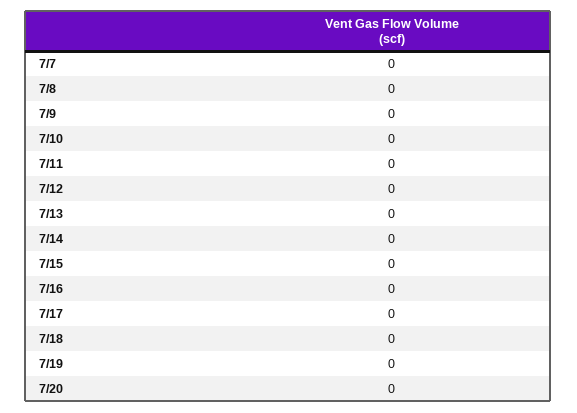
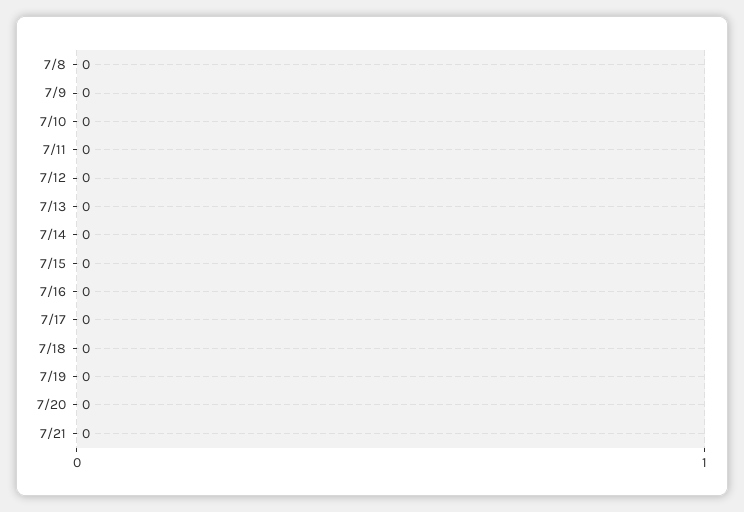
7/7: 0 -> none
7/21: none -> 0

